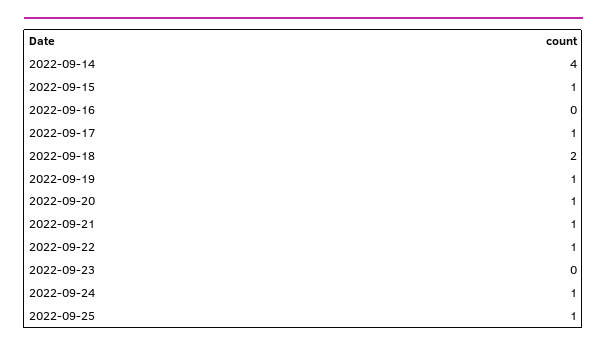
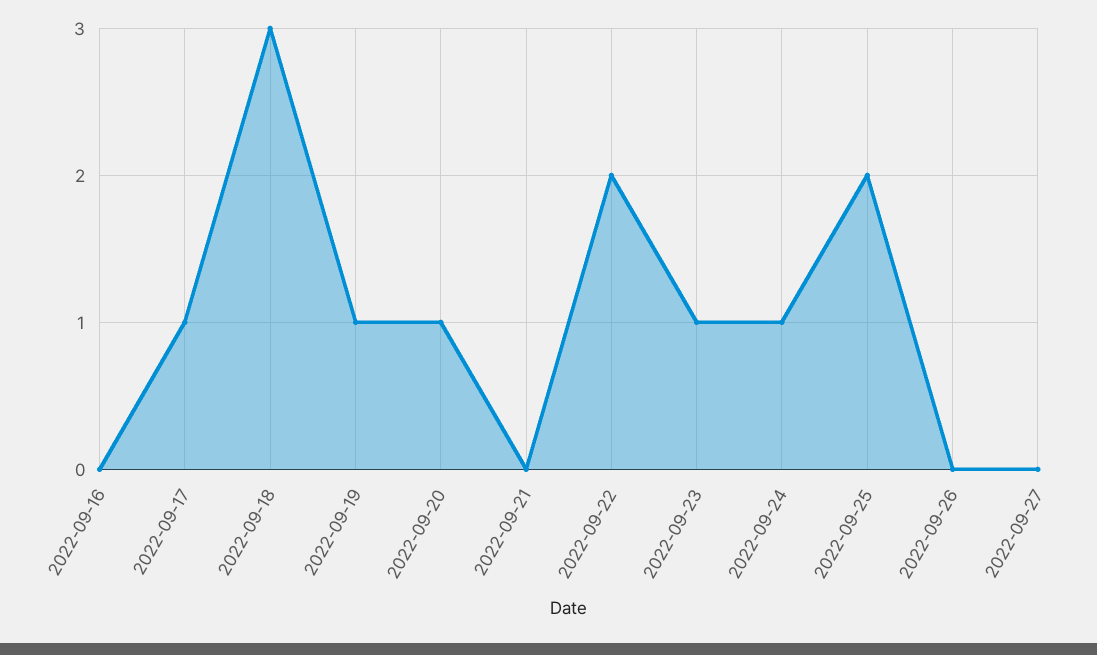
2022-09-14: 4 -> none
2022-09-15: 1 -> none
2022-09-18: 2 -> 3
2022-09-21: 1 -> 0
2022-09-22: 1 -> 2
2022-09-23: 0 -> 1
2022-09-25: 1 -> 2
2022-09-26: none -> 0
2022-09-27: none -> 0

